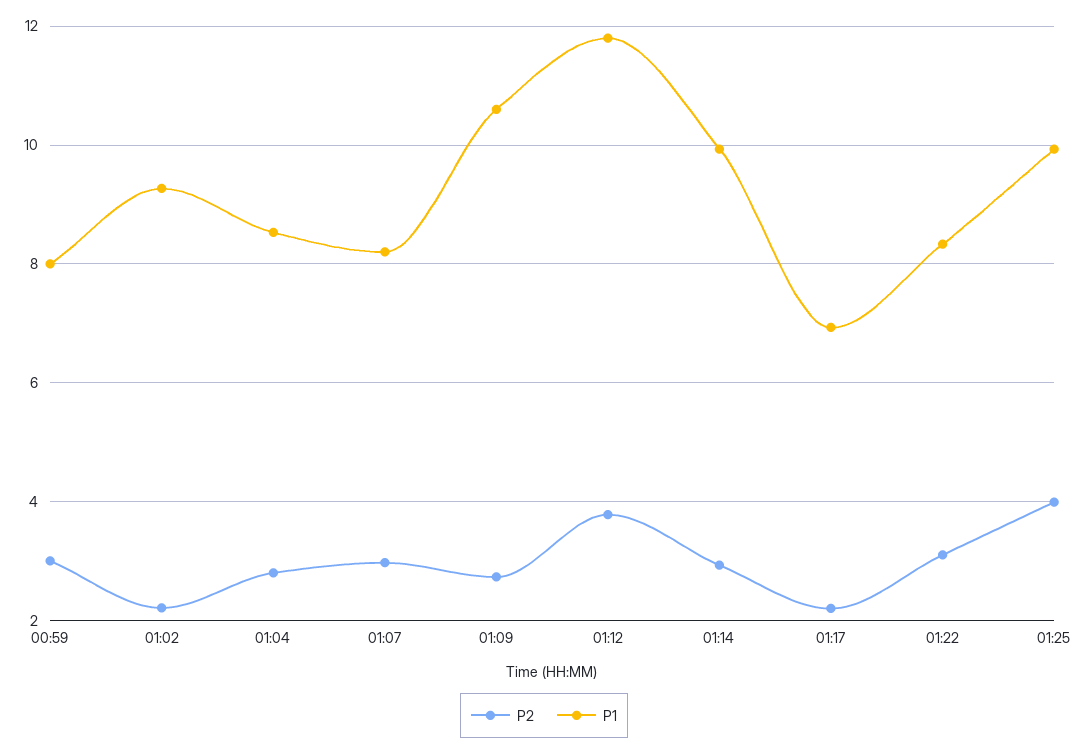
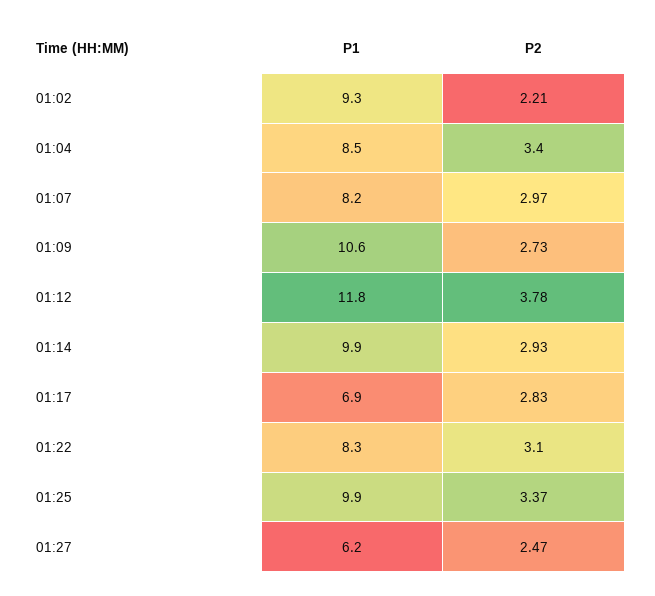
P2, 00:59: 3 -> none
P1, 00:59: 8 -> none
P2, 01:04: 2.8 -> 3.4
P2, 01:17: 2.2 -> 2.83
P2, 01:25: 4 -> 3.37
P1, 01:27: none -> 6.2
P2, 01:27: none -> 2.47

